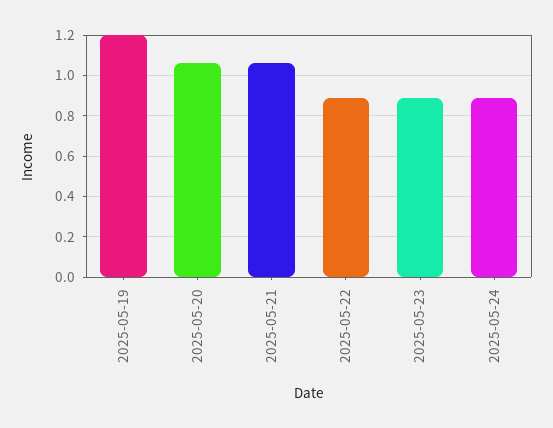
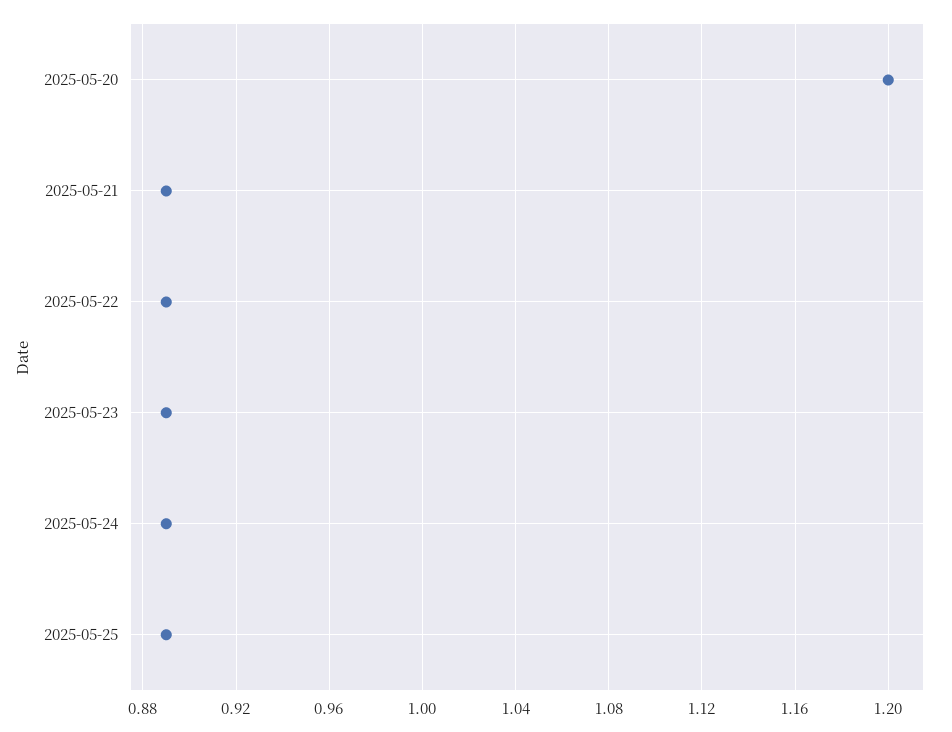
2025-05-19: 1.2 -> none
2025-05-20: 1.05 -> 1.2
2025-05-21: 1.05 -> 0.89
2025-05-25: none -> 0.89

